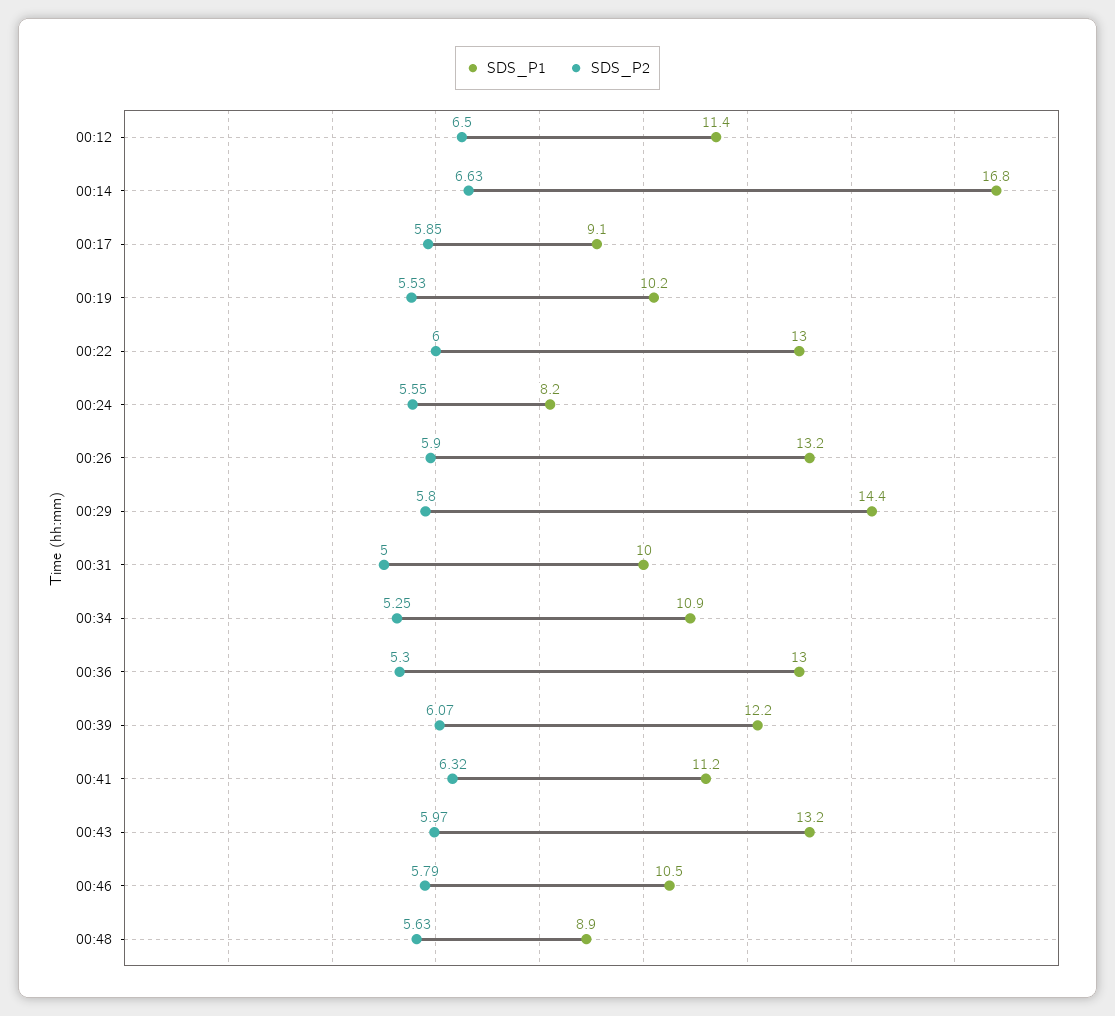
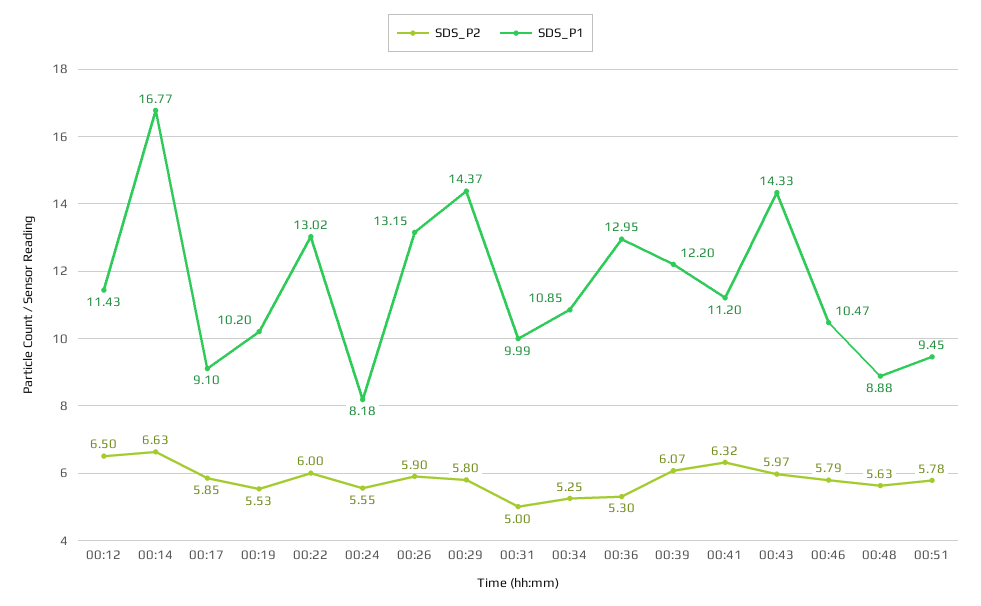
SDS_P1, 00:43: 13.2 -> 14.33
SDS_P2, 00:51: none -> 5.78
SDS_P1, 00:51: none -> 9.45

